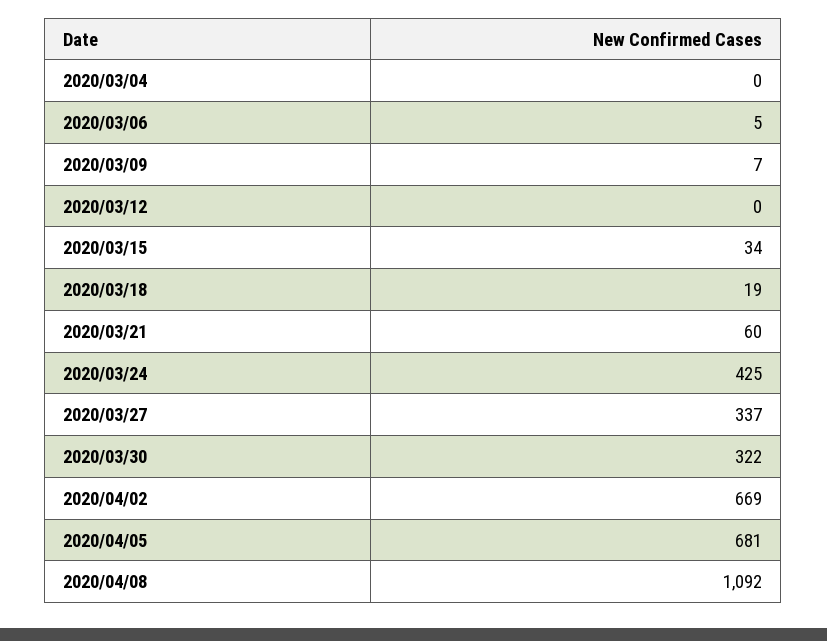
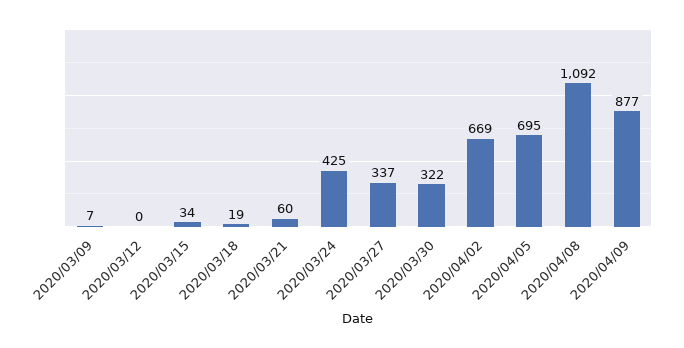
2020/03/04: 0 -> none
2020/03/06: 5 -> none
2020/04/05: 681 -> 695
2020/04/09: none -> 877

